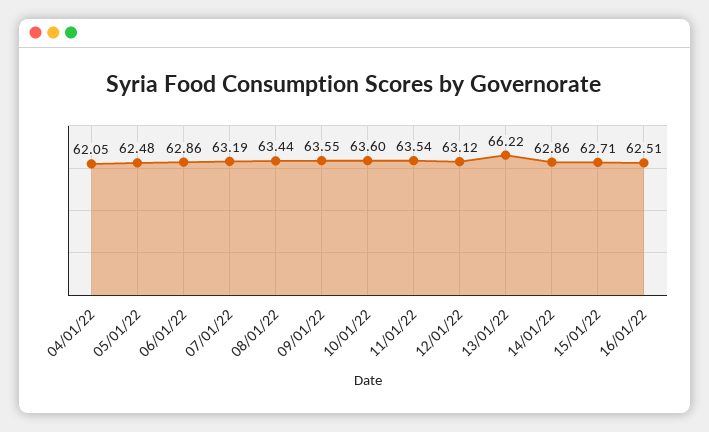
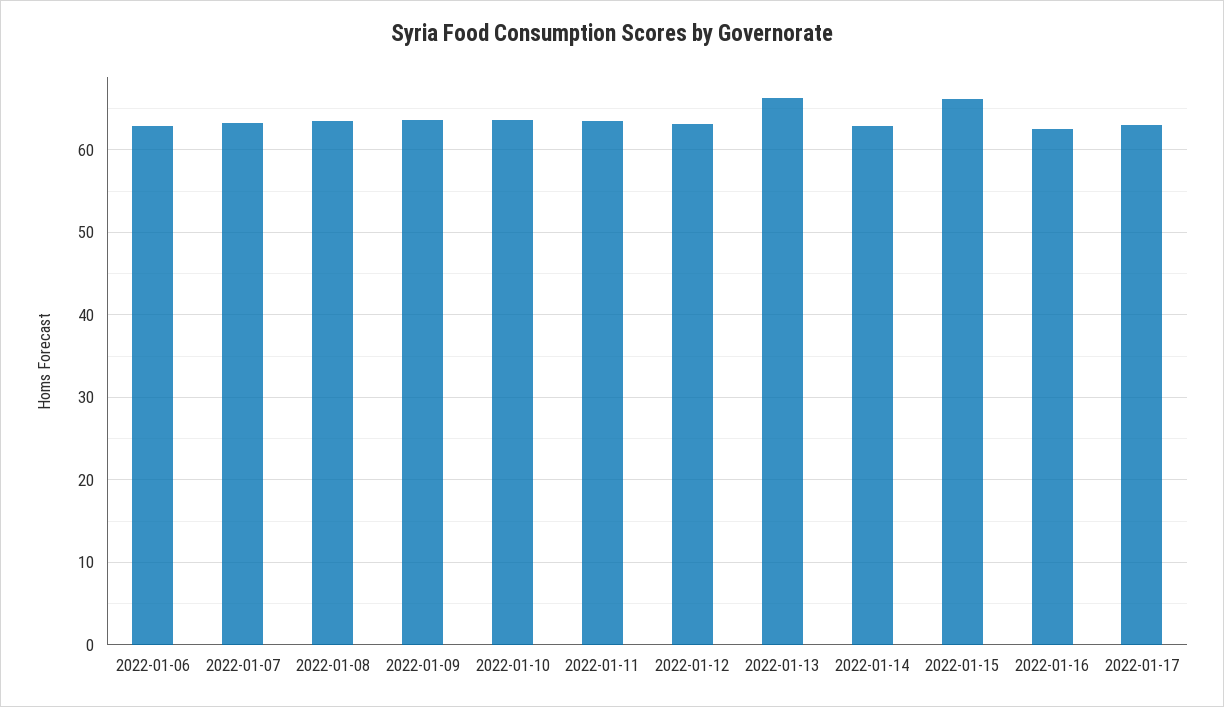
04/01/22: 62.05 -> none
05/01/22: 62.48 -> none
15/01/22: 62.71 -> 66
2022-01-17: none -> 63

